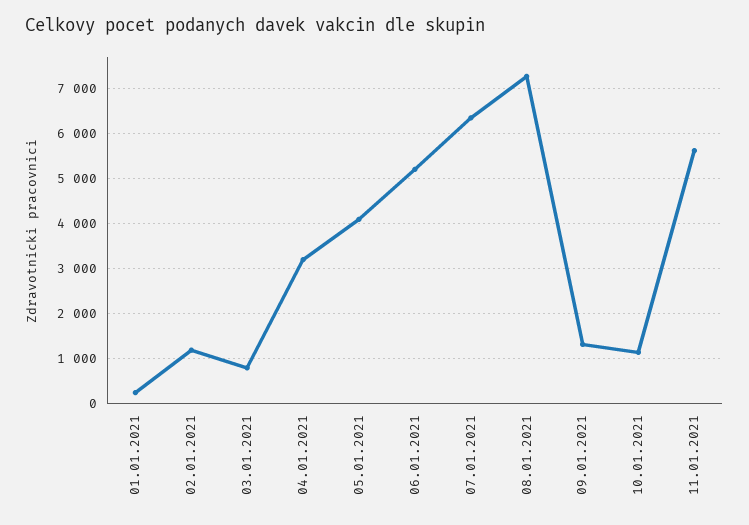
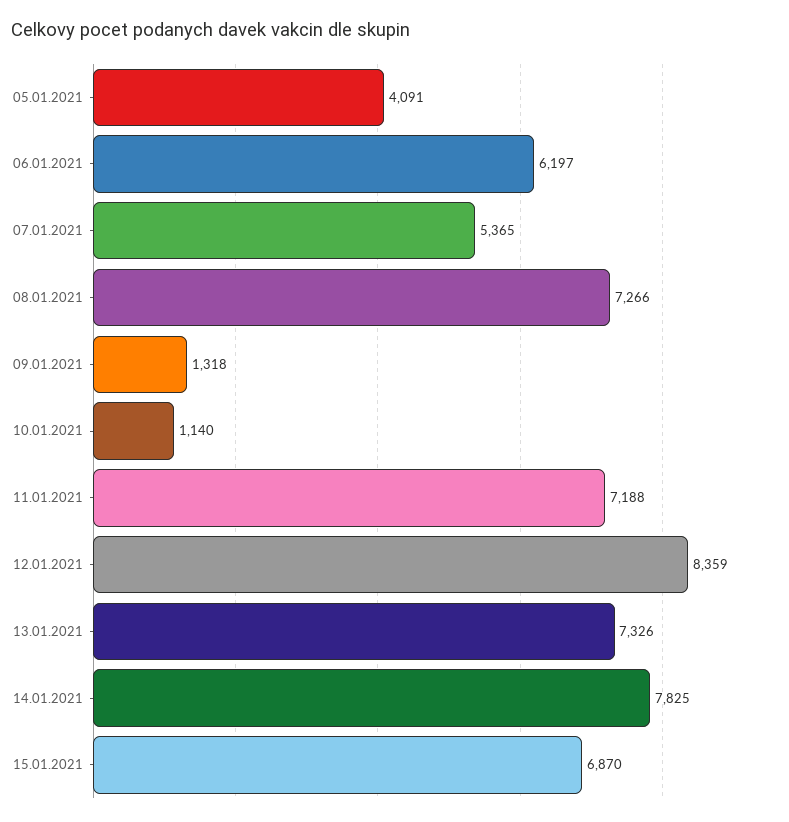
01.01.2021: 200 -> none
02.01.2021: 1200 -> none
03.01.2021: 800 -> none
04.01.2021: 3200 -> none
06.01.2021: 5200 -> 6197
07.01.2021: 6400 -> 5365
11.01.2021: 5600 -> 7188
12.01.2021: none -> 8359
13.01.2021: none -> 7326
14.01.2021: none -> 7825
15.01.2021: none -> 6870

